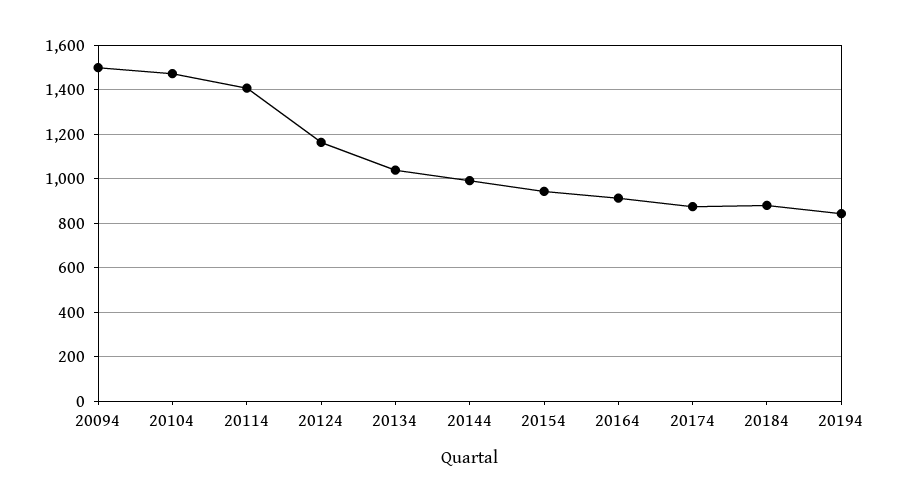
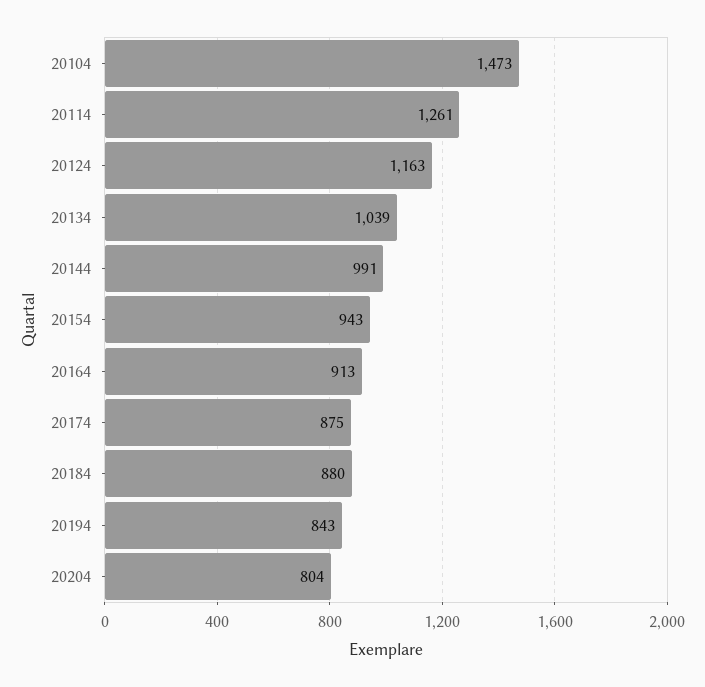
20094: 1500 -> none
20114: 1400 -> 1261
20204: none -> 804

